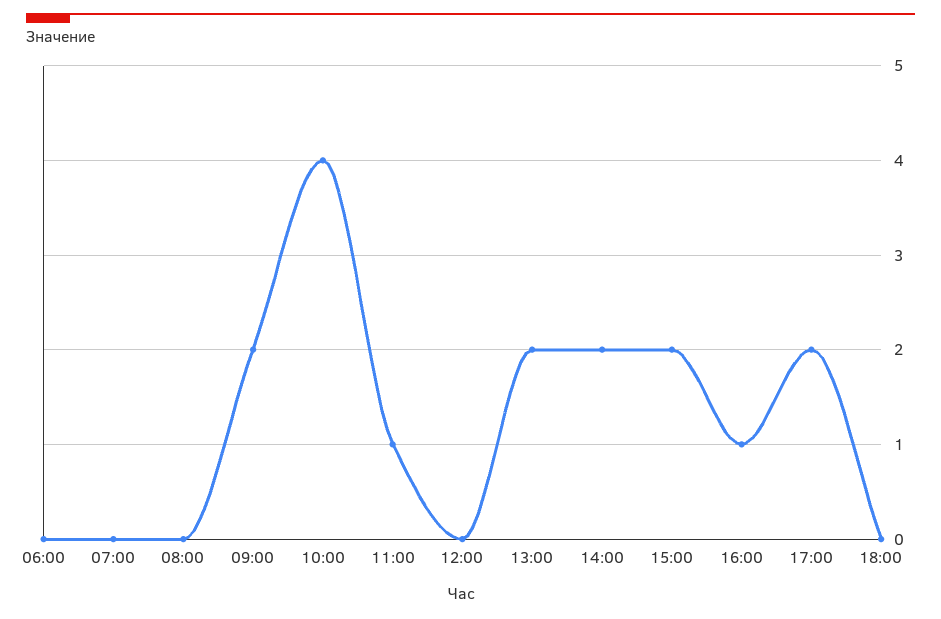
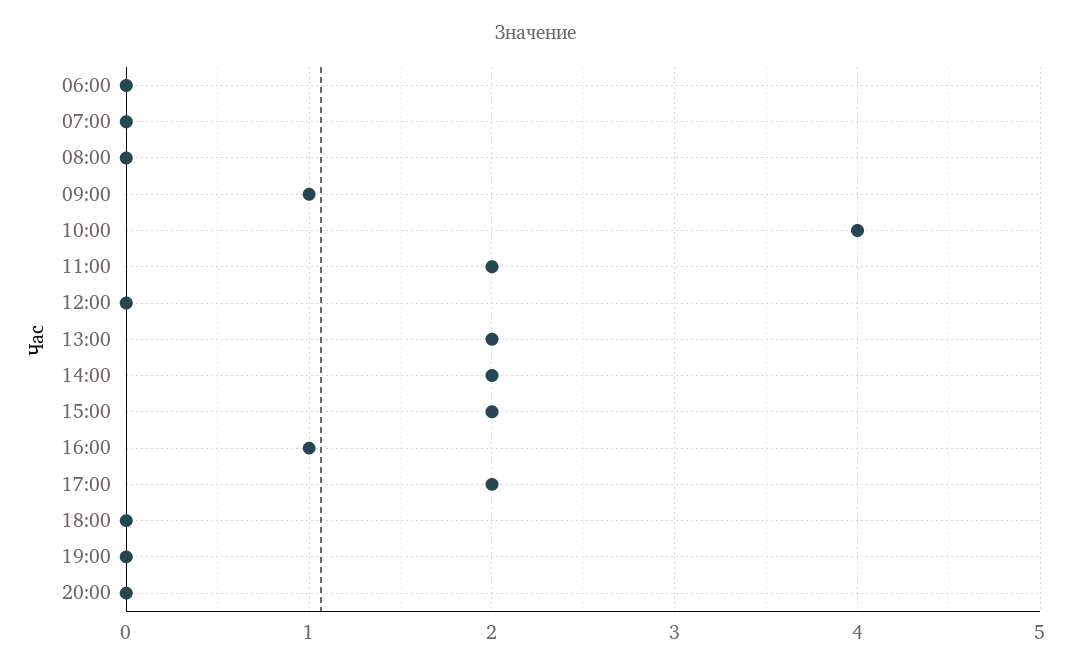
09:00: 2 -> 1
11:00: 1 -> 2
19:00: none -> 0
20:00: none -> 0

